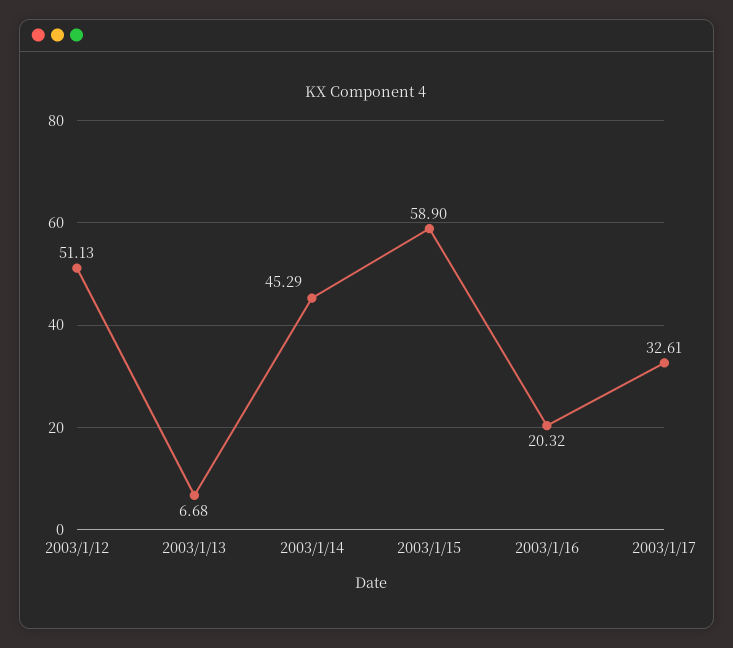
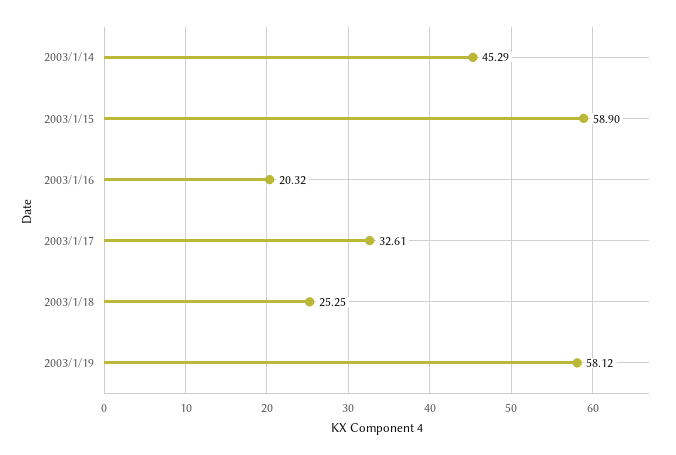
2003/1/12: 51.13 -> none
2003/1/13: 6.68 -> none
2003/1/18: none -> 25.25
2003/1/19: none -> 58.12

